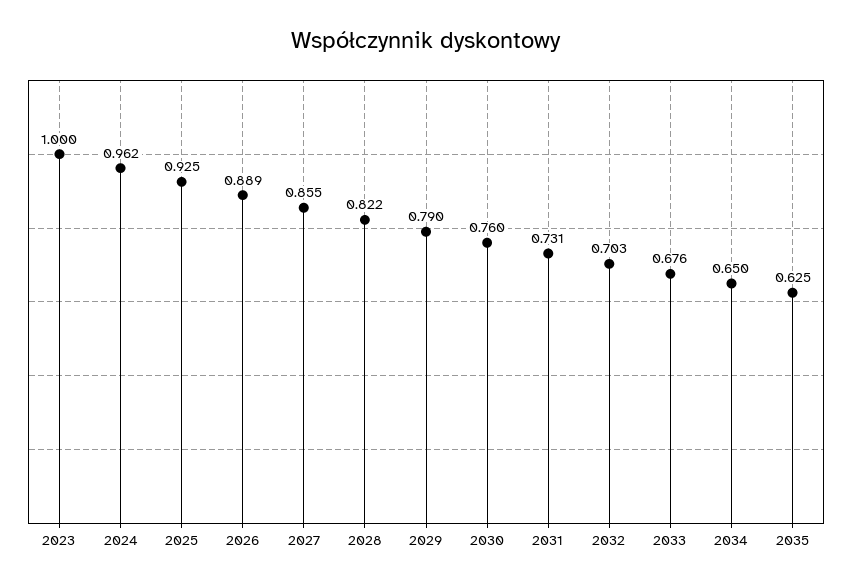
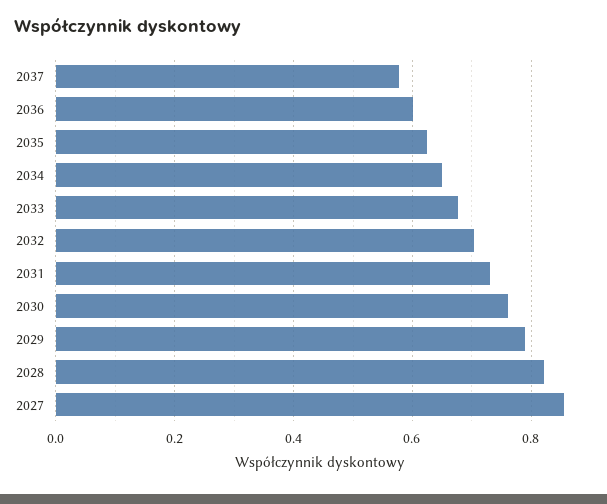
2023: 1 -> none
2024: 0.962 -> none
2025: 0.925 -> none
2026: 0.889 -> none
2037: none -> 0.58
2036: none -> 0.6

